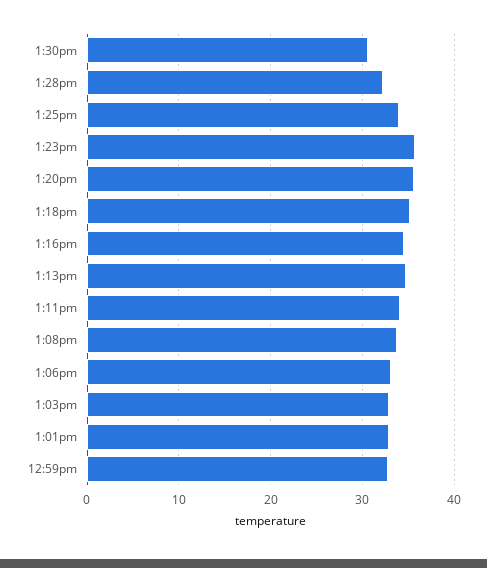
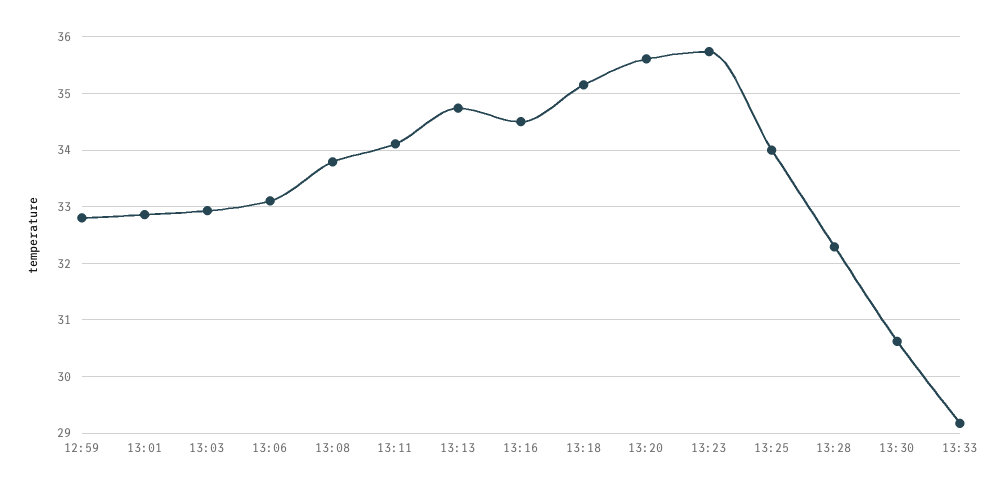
13:33: none -> 29.2

